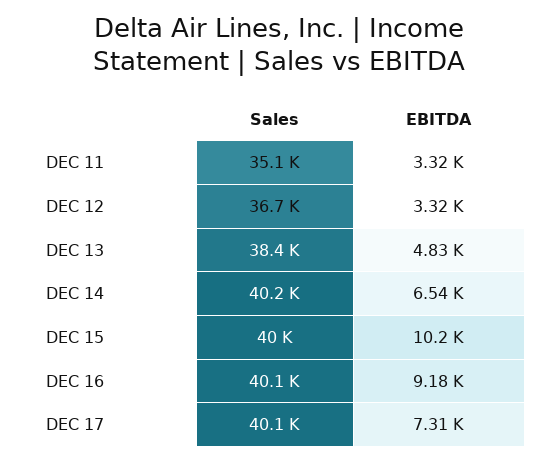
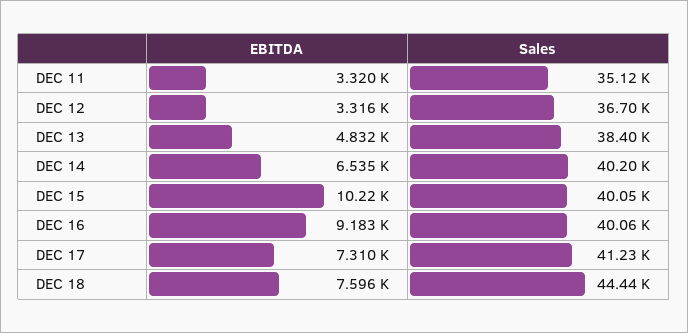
Sales, DEC 17: 40100 -> 41230
EBITDA, DEC 18: none -> 7596
Sales, DEC 18: none -> 44440

